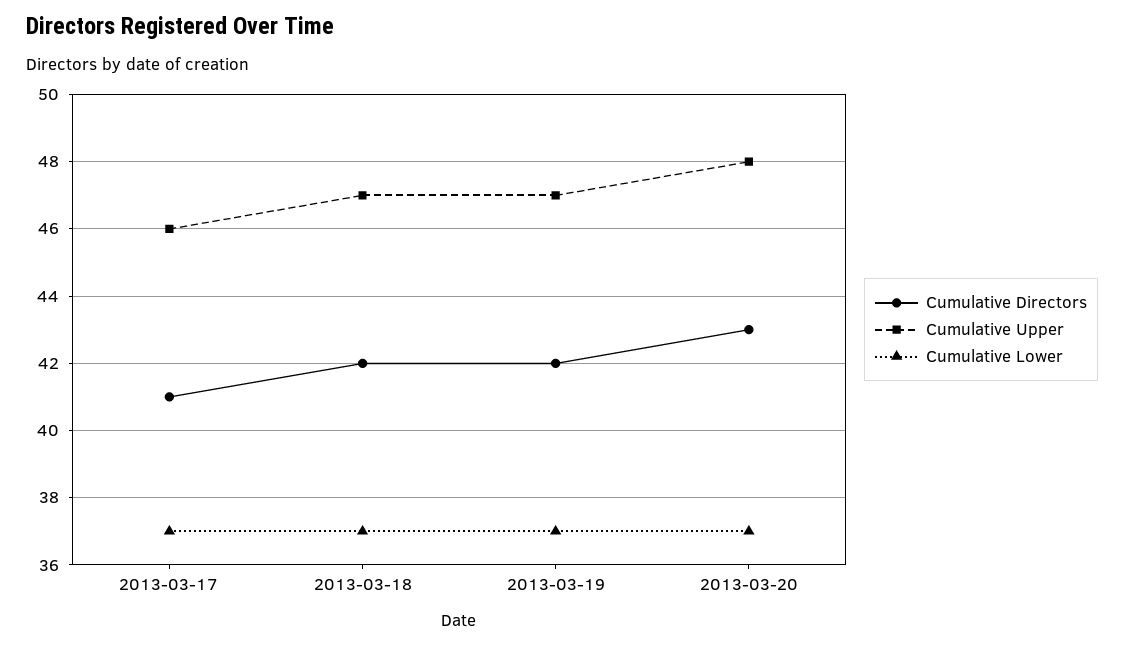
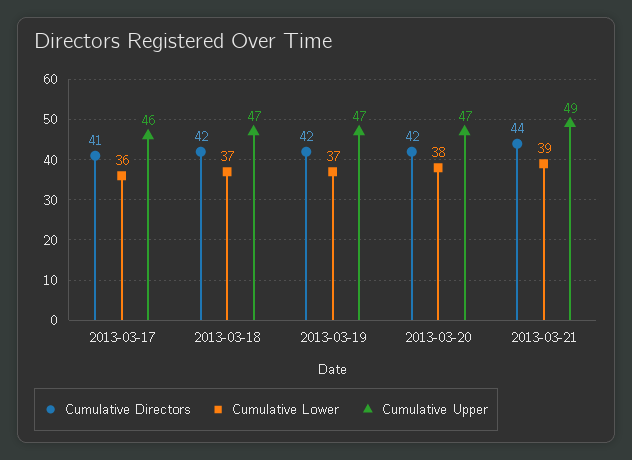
Cumulative Lower, 2013-03-17: 37 -> 36
Cumulative Directors, 2013-03-20: 43 -> 42
Cumulative Upper, 2013-03-20: 48 -> 47
Cumulative Lower, 2013-03-20: 37 -> 38
Cumulative Directors, 2013-03-21: none -> 44
Cumulative Lower, 2013-03-21: none -> 39
Cumulative Upper, 2013-03-21: none -> 49

